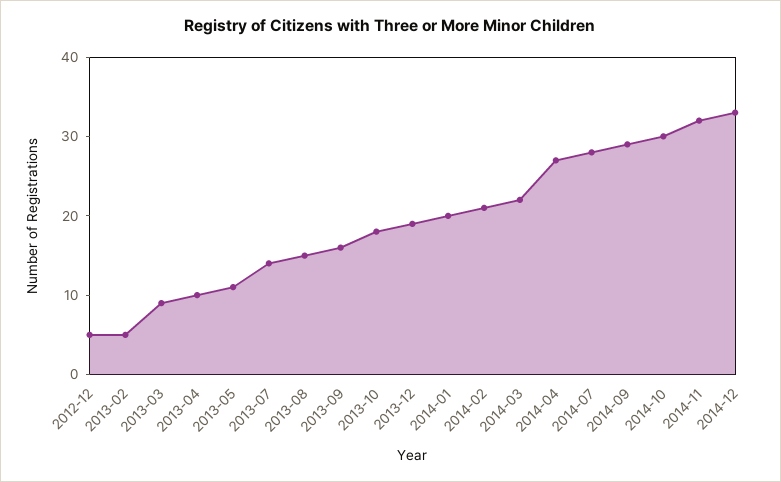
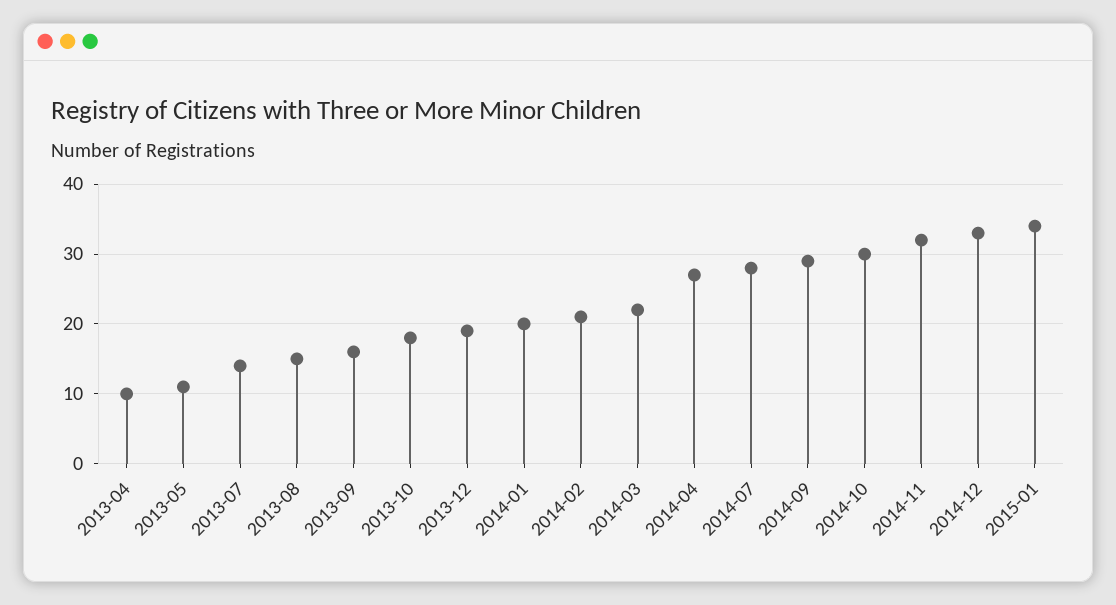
2012-12: 5 -> none
2013-02: 5 -> none
2013-03: 10 -> none
2015-01: none -> 34

